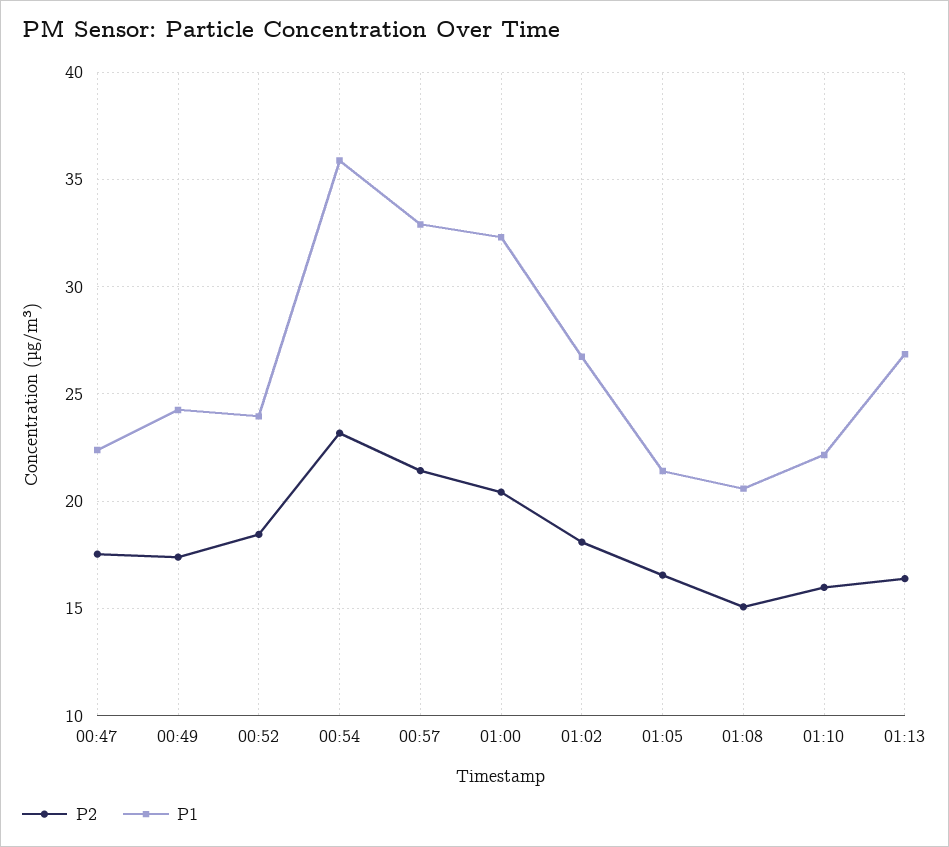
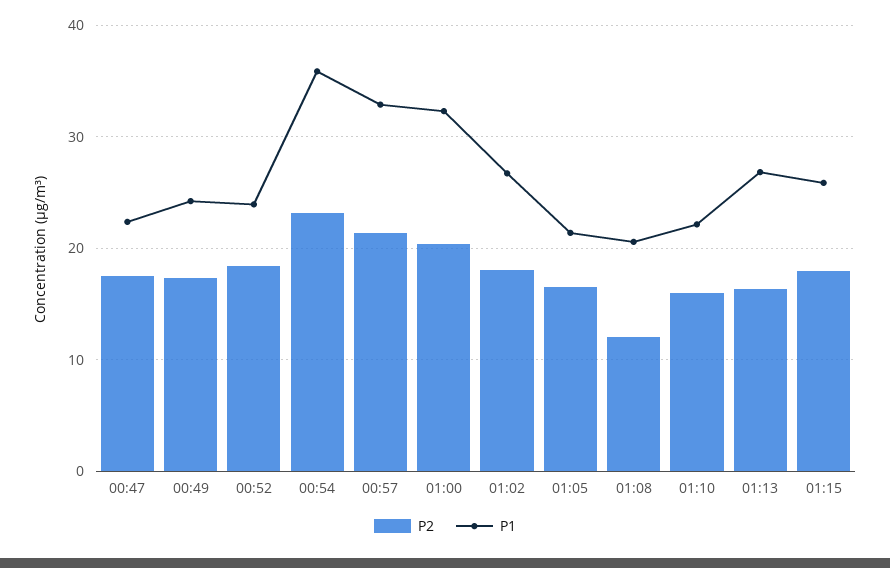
P2, 01:08: 15 -> 12
P2, 01:15: none -> 18
P1, 01:15: none -> 26

